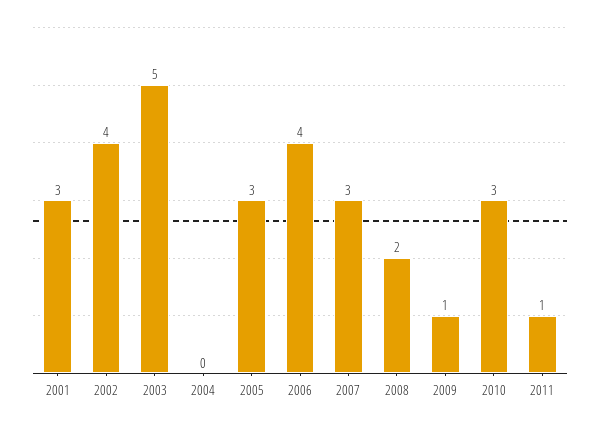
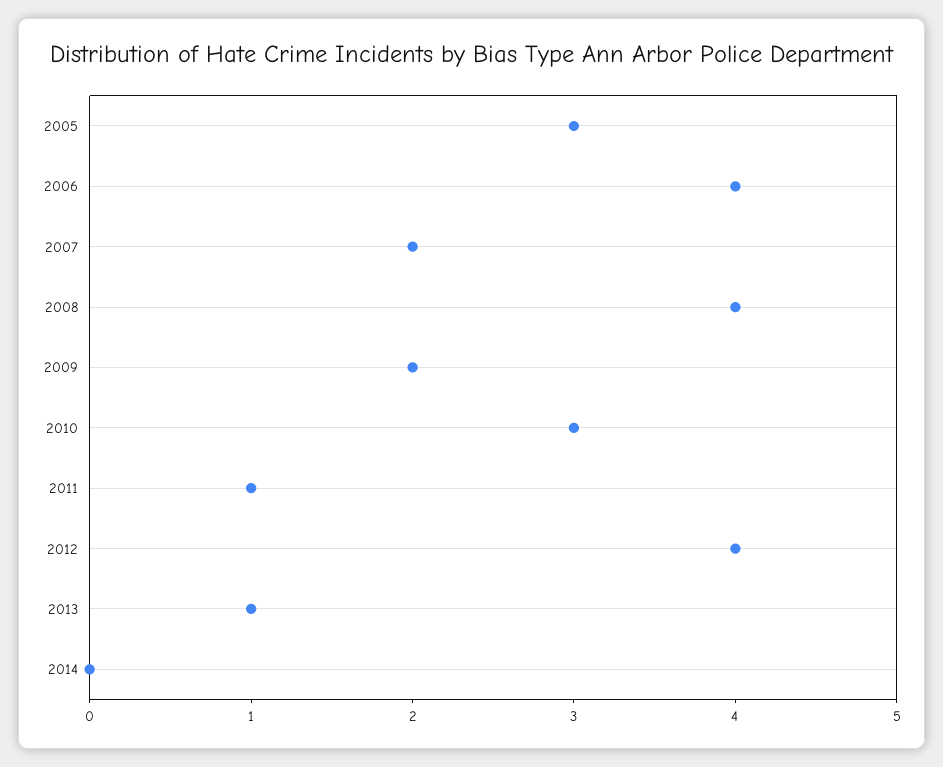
2001: 3 -> none
2002: 4 -> none
2003: 5 -> none
2004: 0 -> none
2007: 3 -> 2
2008: 2 -> 4
2009: 1 -> 2
2012: none -> 4
2013: none -> 1
2014: none -> 0

